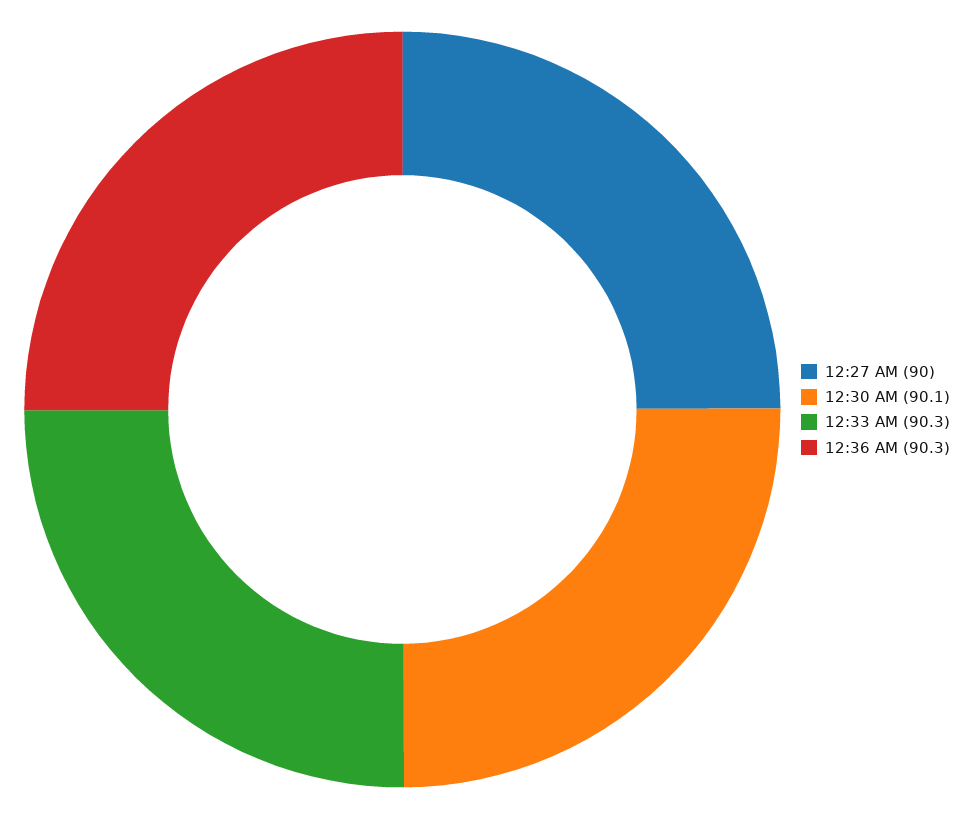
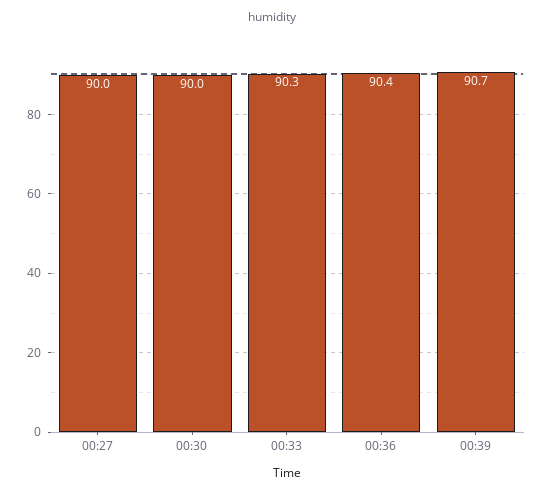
12:30 AM: 90.1 -> 90
12:36 AM: 90.3 -> 90.4
00:39: none -> 90.7

